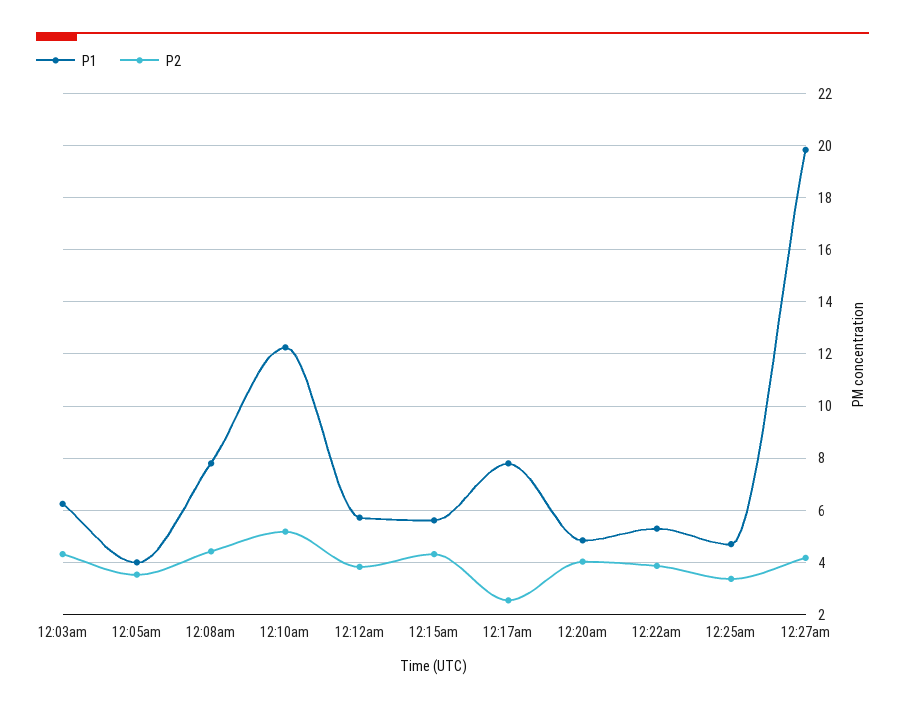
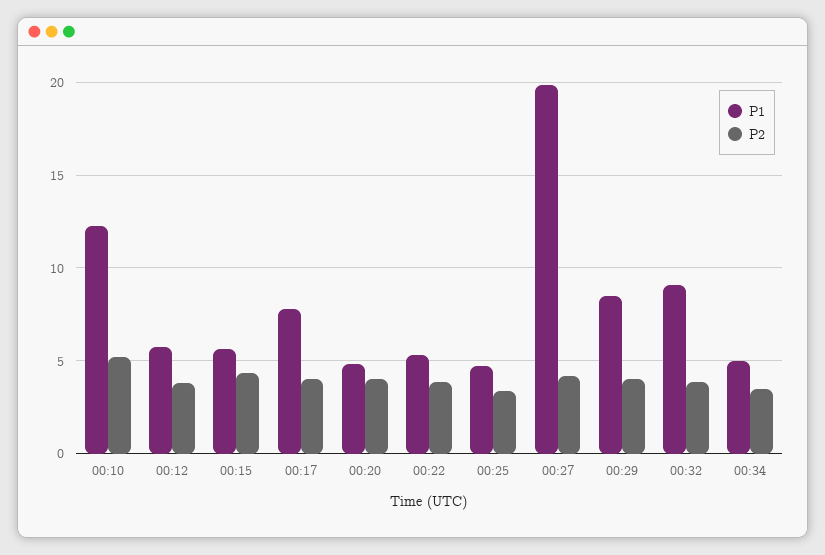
P1, 12:03am: 6.25 -> none
P2, 12:03am: 4.25 -> none
P1, 12:05am: 4 -> none
P2, 12:05am: 3.5 -> none
P1, 12:08am: 7.75 -> none
P2, 12:08am: 4.5 -> none
P2, 12:17am: 2.5 -> 4
P1, 00:29: none -> 8.5
P2, 00:29: none -> 4
P1, 00:32: none -> 9
P2, 00:32: none -> 4
P1, 00:34: none -> 5
P2, 00:34: none -> 3.5

